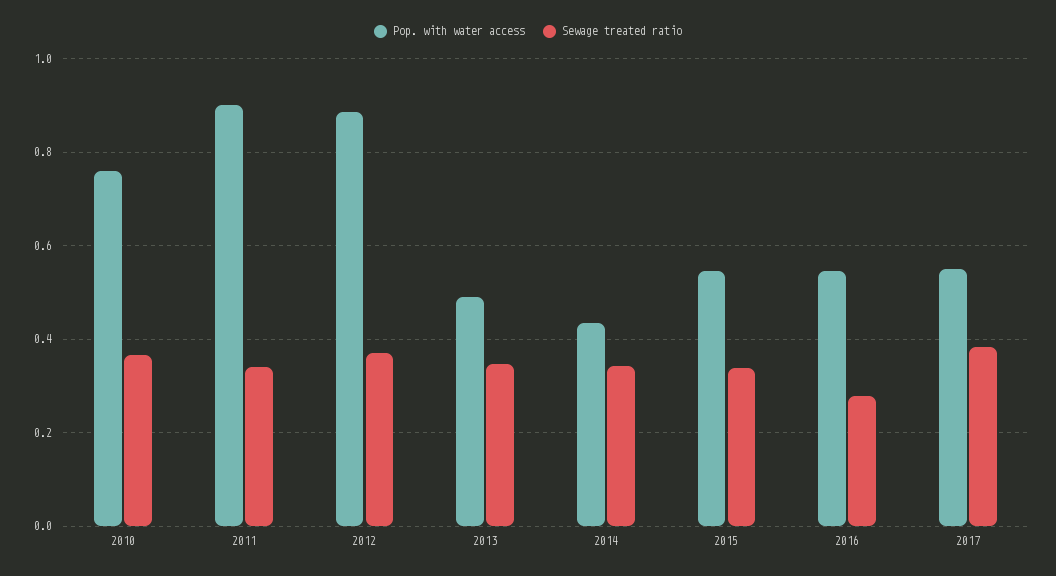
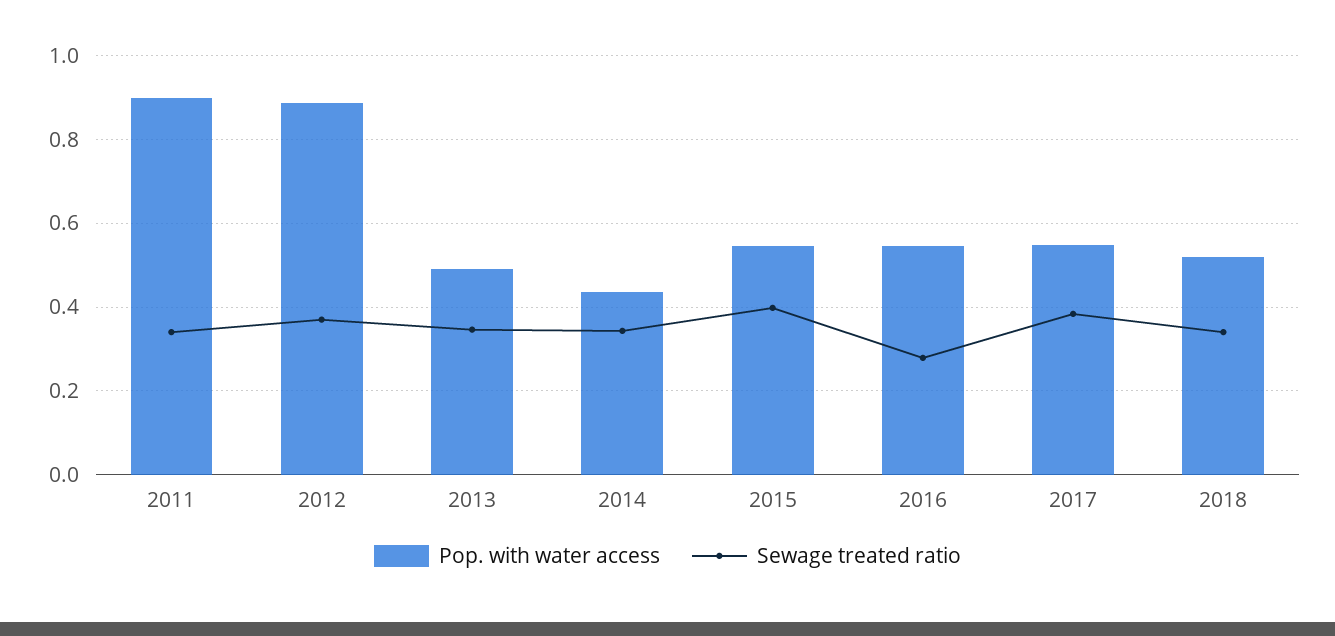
Pop. with water access, 2010: 0.76 -> none
Sewage treated ratio, 2010: 0.36 -> none
Sewage treated ratio, 2015: 0.34 -> 0.4
Pop. with water access, 2018: none -> 0.52
Sewage treated ratio, 2018: none -> 0.34

